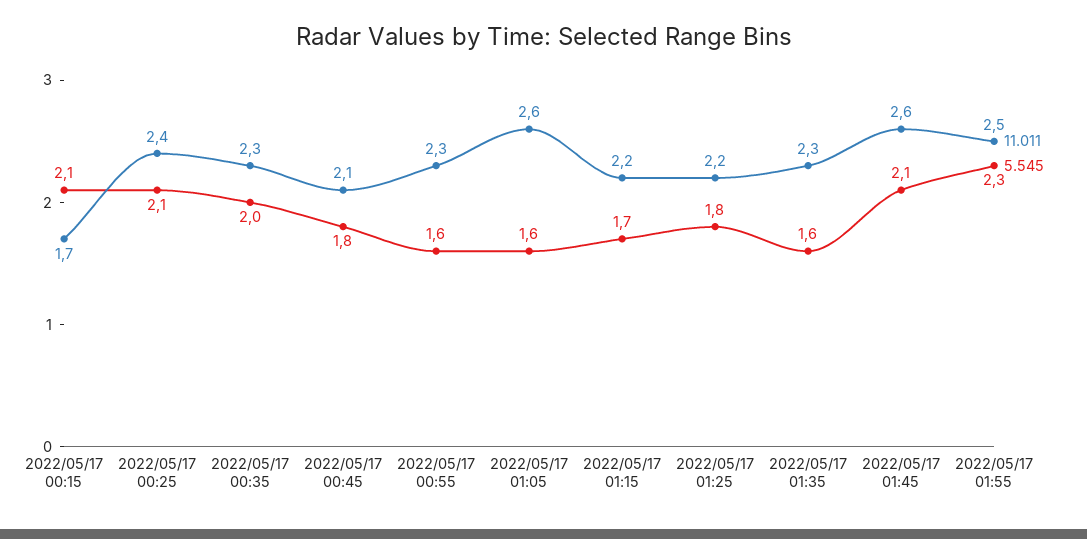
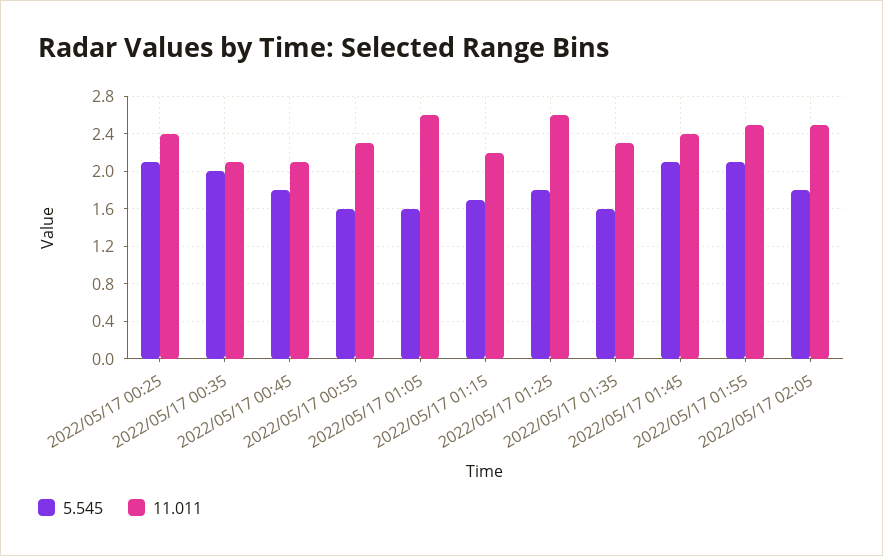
11.011, 2022/05/17 00:15: 1.7 -> none
5.545, 2022/05/17 00:15: 2.1 -> none
11.011, 2022/05/17 00:35: 2.3 -> 2.1
11.011, 2022/05/17 01:25: 2.2 -> 2.6
11.011, 2022/05/17 01:45: 2.6 -> 2.4
5.545, 2022/05/17 01:55: 2.3 -> 2.1
5.545, 2022/05/17 02:05: none -> 1.8
11.011, 2022/05/17 02:05: none -> 2.5

